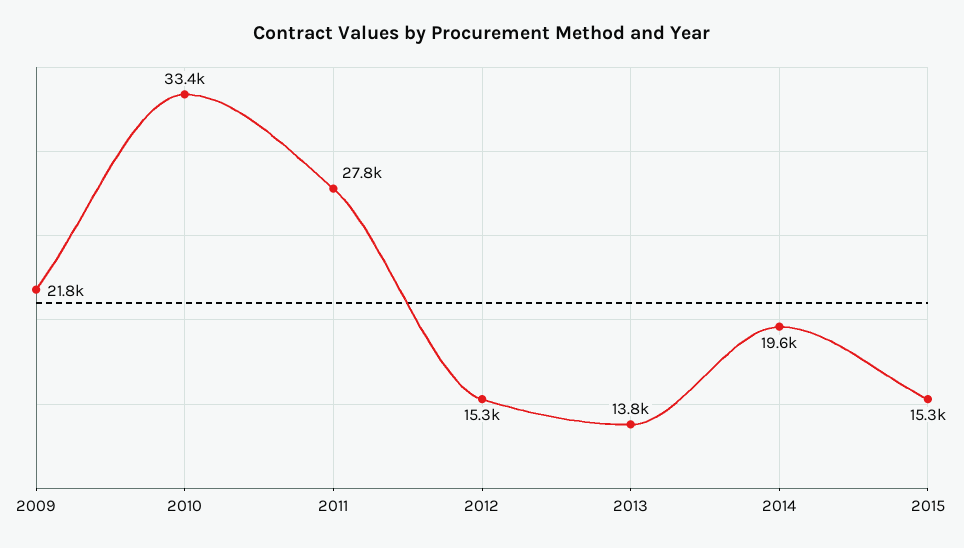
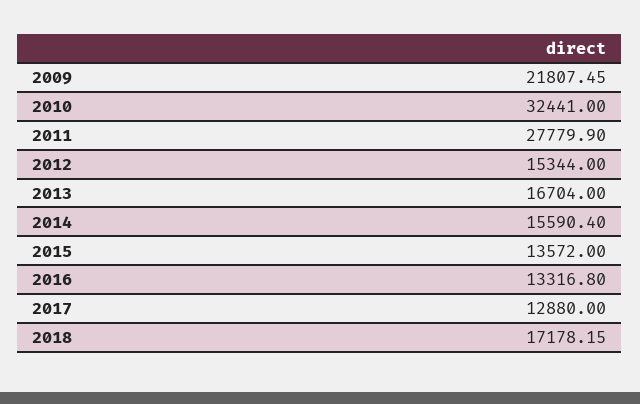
2010: 33400 -> 32441
2013: 13800 -> 16704
2014: 19600 -> 15590.4
2015: 15300 -> 13572
2016: none -> 13316.8
2017: none -> 12880
2018: none -> 17178.15

